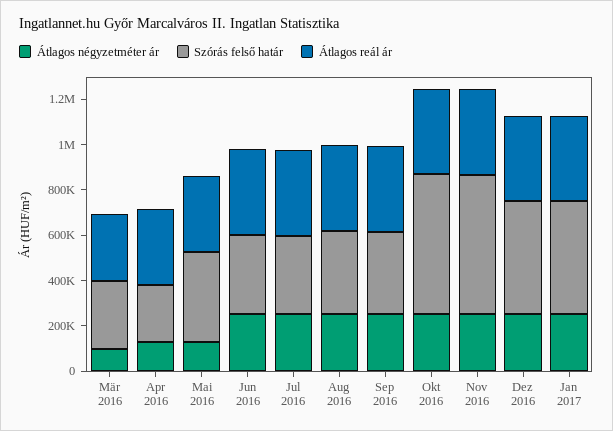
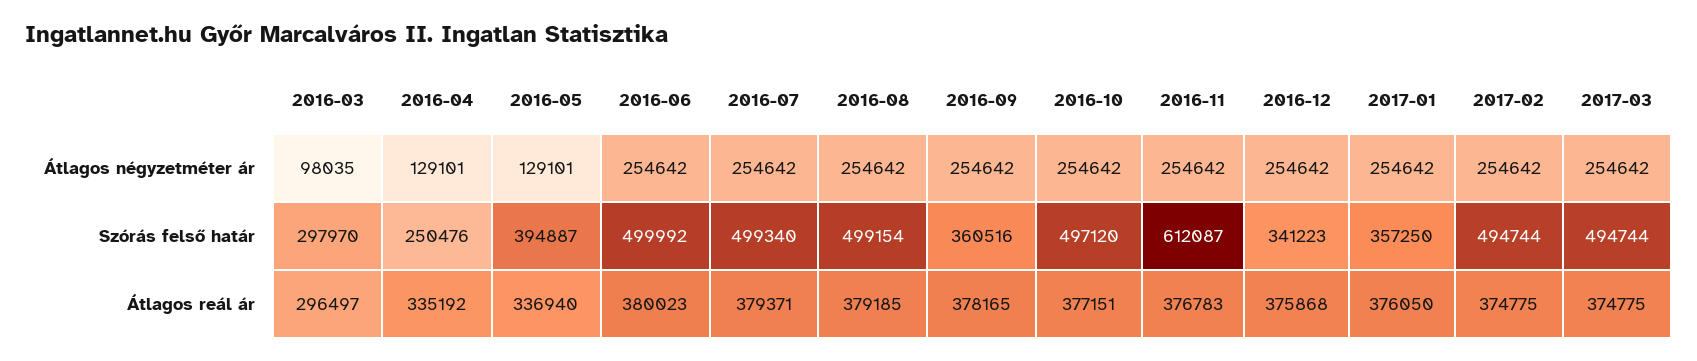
Szórás felső határ, Jun 2016: 350000 -> 499992
Szórás felső határ, Jul 2016: 350000 -> 499340
Szórás felső határ, Aug 2016: 350000 -> 499154
Szórás felső határ, Okt 2016: 600000 -> 497120
Szórás felső határ, Dez 2016: 500000 -> 341223
Szórás felső határ, Jan 2017: 500000 -> 357250
Átlagos négyzetméter ár, 2017-02: none -> 254642
Átlagos négyzetméter ár, 2017-03: none -> 254642
Szórás felső határ, 2017-02: none -> 494744
Szórás felső határ, 2017-03: none -> 494744
Átlagos reál ár, 2017-02: none -> 374775
Átlagos reál ár, 2017-03: none -> 374775

